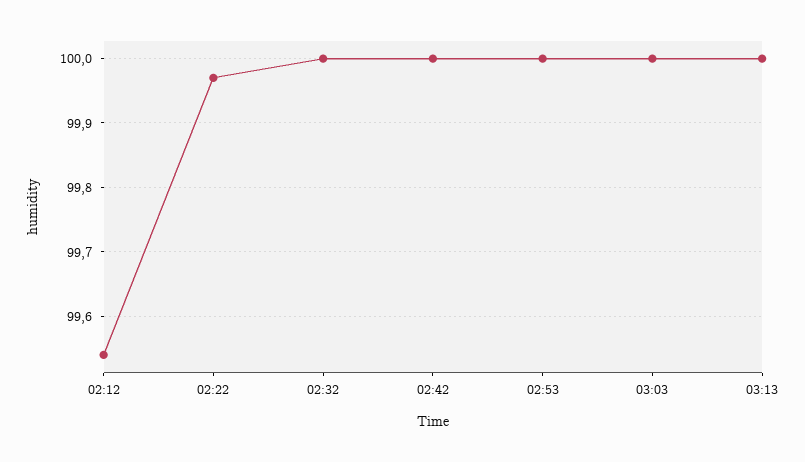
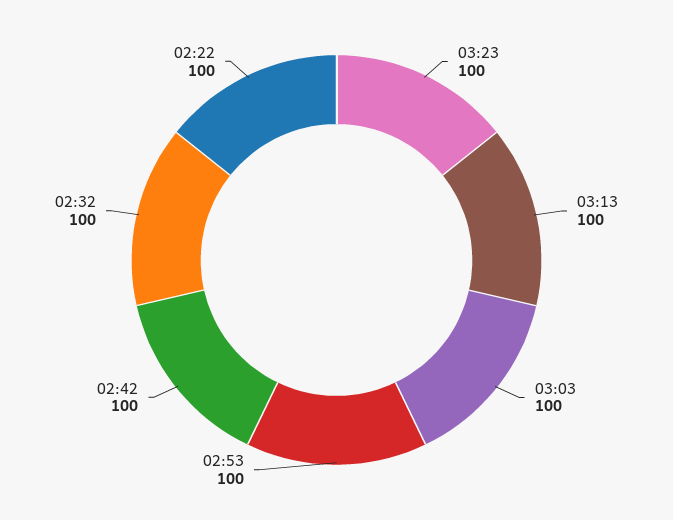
02:12: 99.54 -> none
02:22: 99.97 -> 100
03:23: none -> 100

